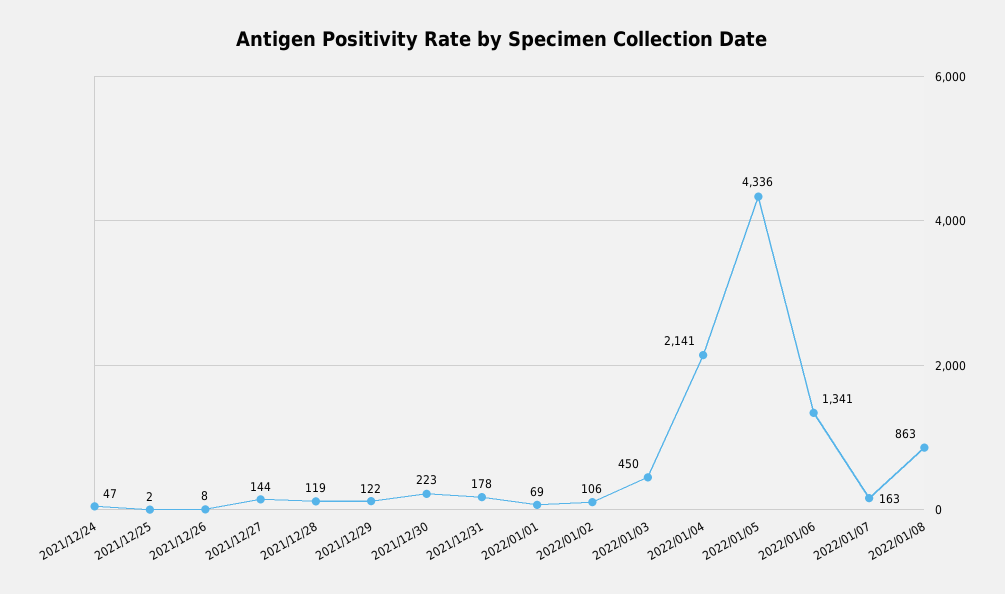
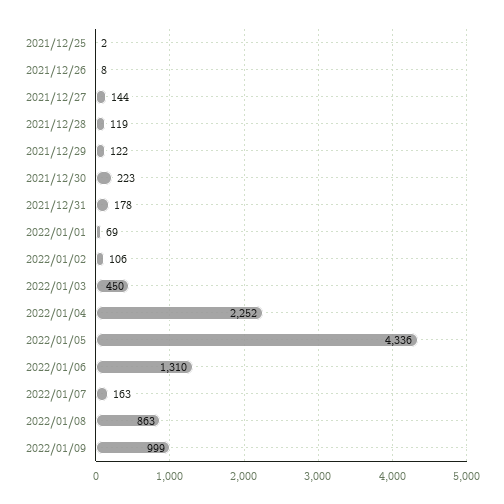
2021/12/24: 47 -> none
2022/01/04: 2141 -> 2252
2022/01/06: 1341 -> 1310
2022/01/09: none -> 999

